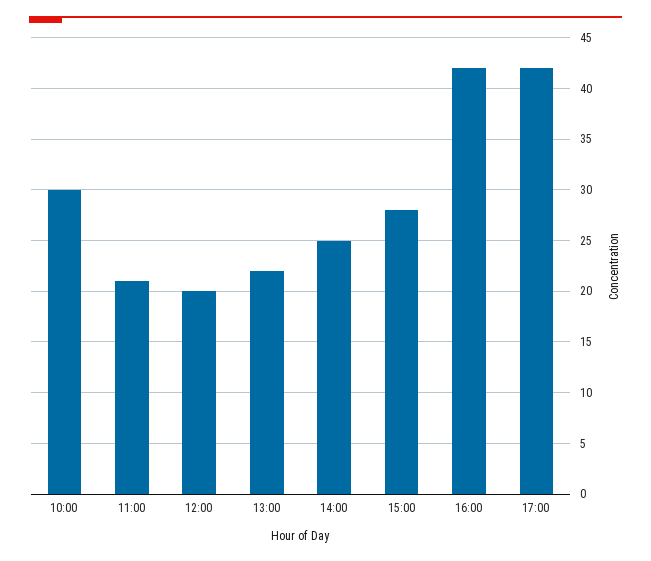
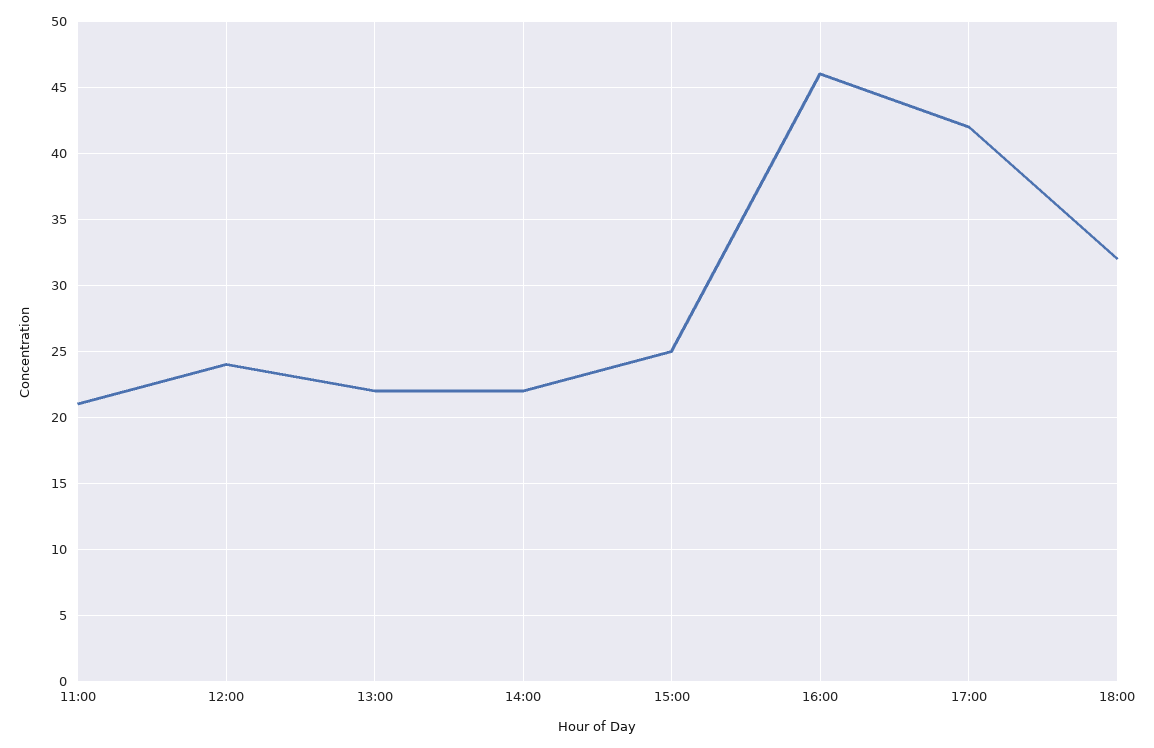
10:00: 30 -> none
12:00: 20 -> 24
14:00: 25 -> 22
15:00: 28 -> 25
16:00: 42 -> 46
18:00: none -> 32

